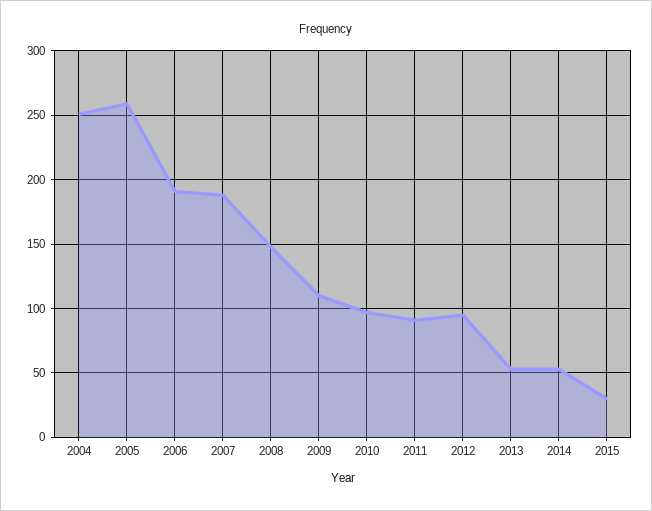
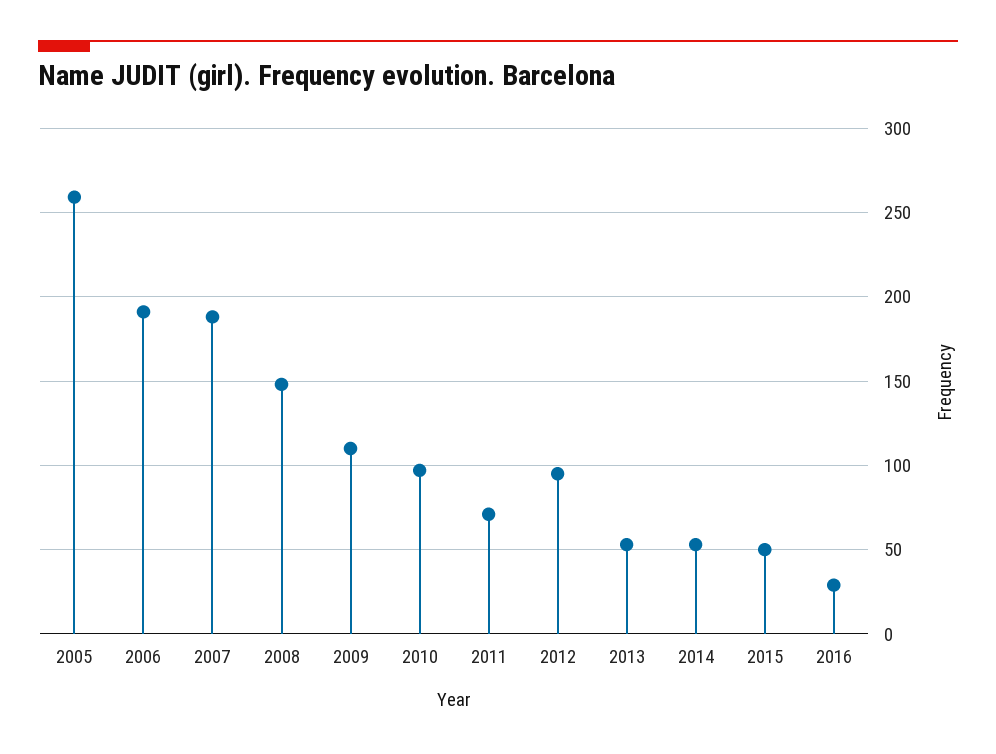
2004: 250 -> none
2011: 90 -> 70
2015: 30 -> 50
2016: none -> 30

